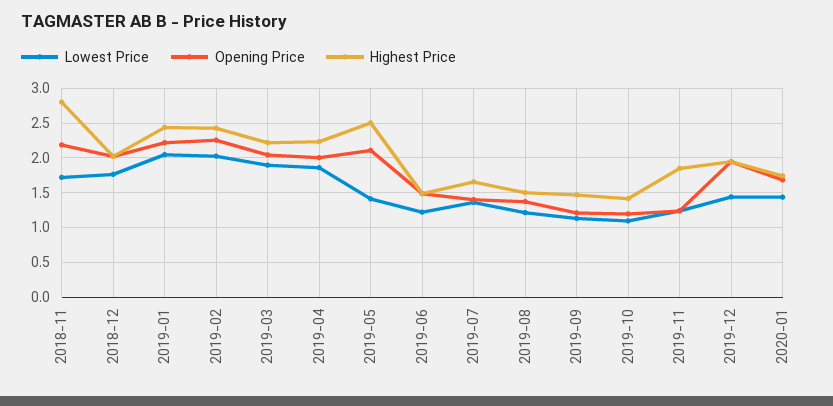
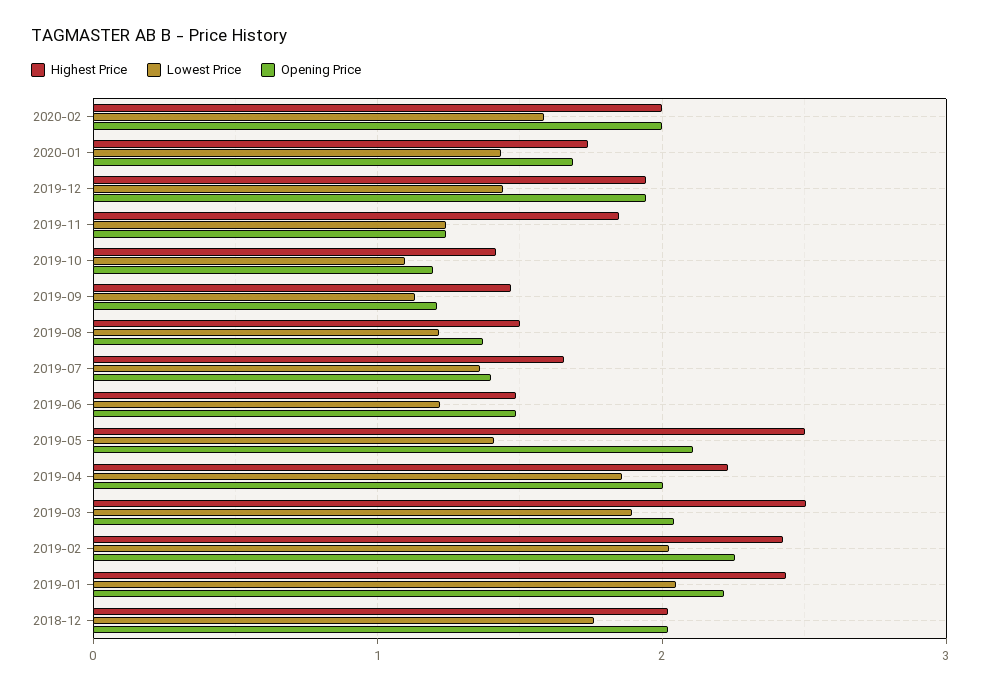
Lowest Price, 2018-11: 1.7 -> none
Opening Price, 2018-11: 2.2 -> none
Highest Price, 2018-11: 2.8 -> none
Highest Price, 2019-03: 2.2 -> 2.5
Highest Price, 2020-02: none -> 2
Lowest Price, 2020-02: none -> 1.6
Opening Price, 2020-02: none -> 2

